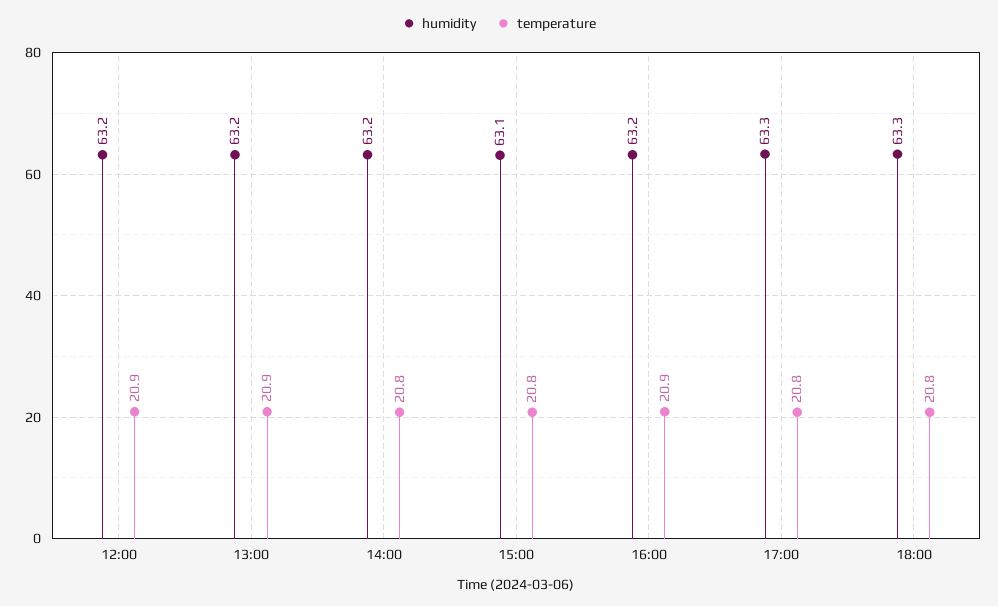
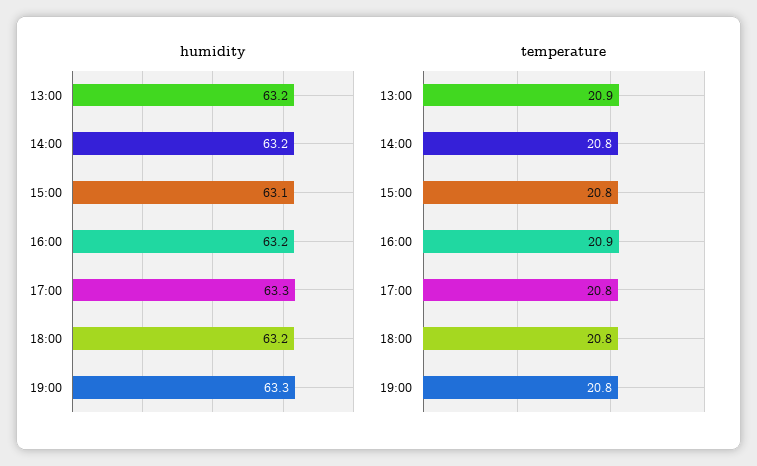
humidity, 12:00: 63.2 -> none
temperature, 12:00: 20.9 -> none
humidity, 18:00: 63.3 -> 63.2
humidity, 19:00: none -> 63.3
temperature, 19:00: none -> 20.8

